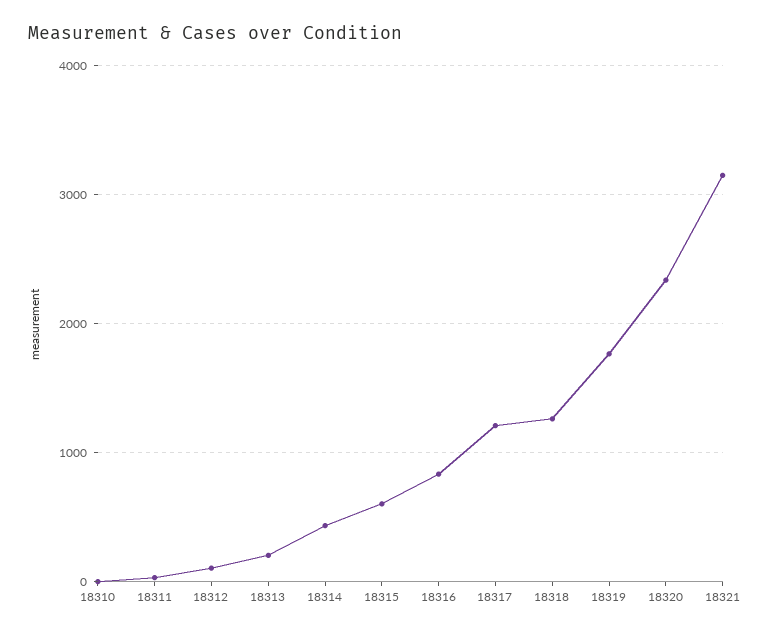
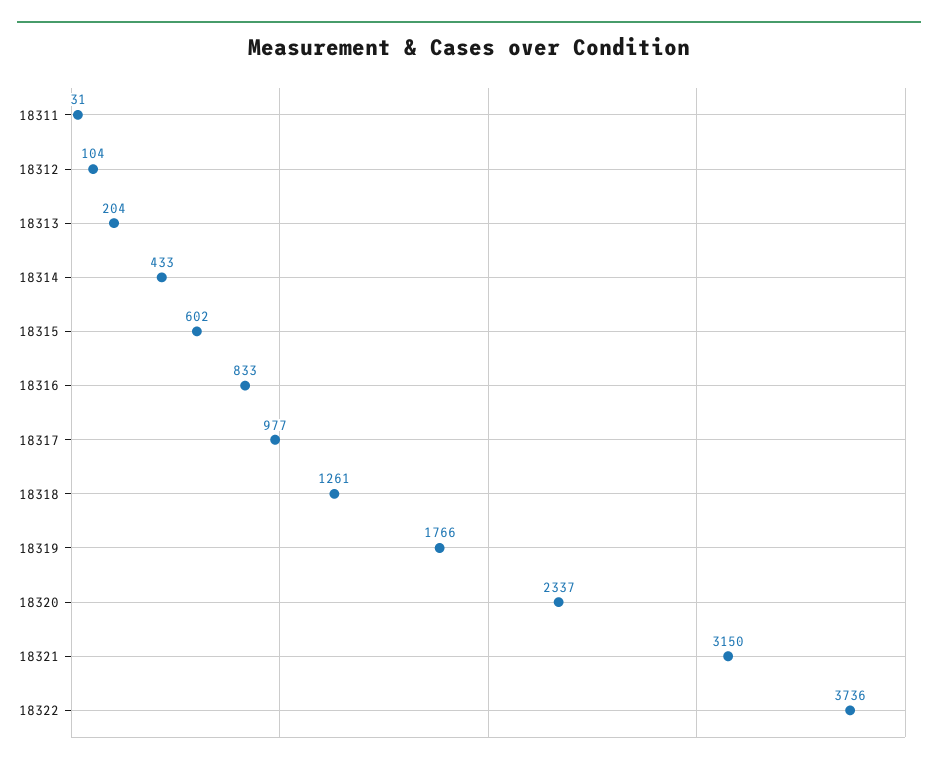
18310: 0 -> none
18317: 1200 -> 977
18322: none -> 3736

